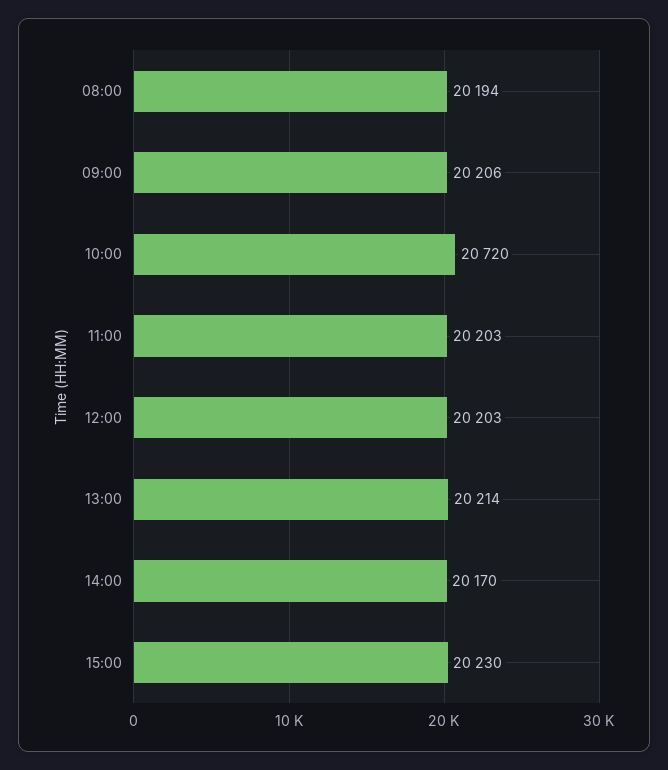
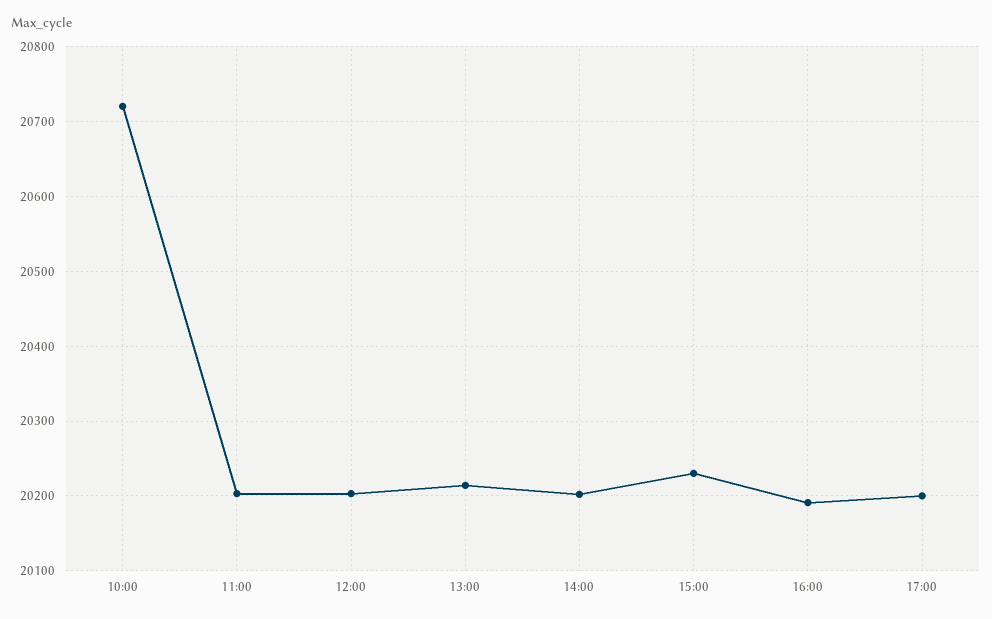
08:00: 20194 -> none
09:00: 20206 -> none
14:00: 20170 -> 20200
16:00: none -> 20190
17:00: none -> 20200

